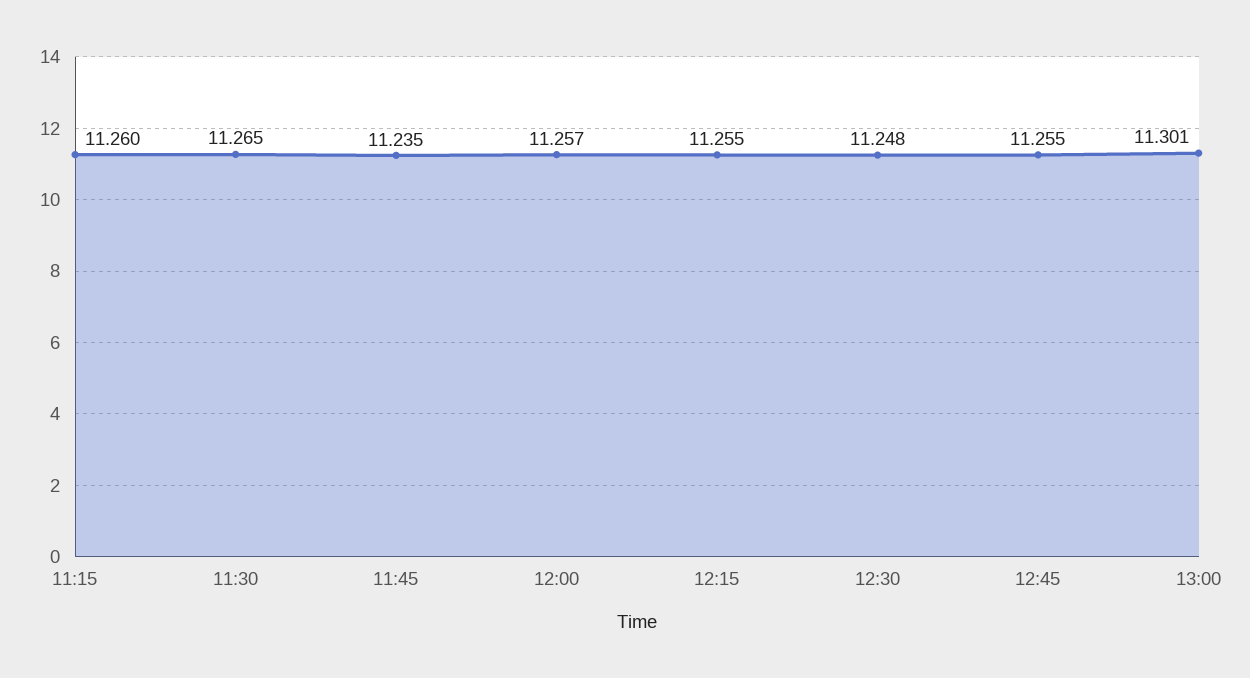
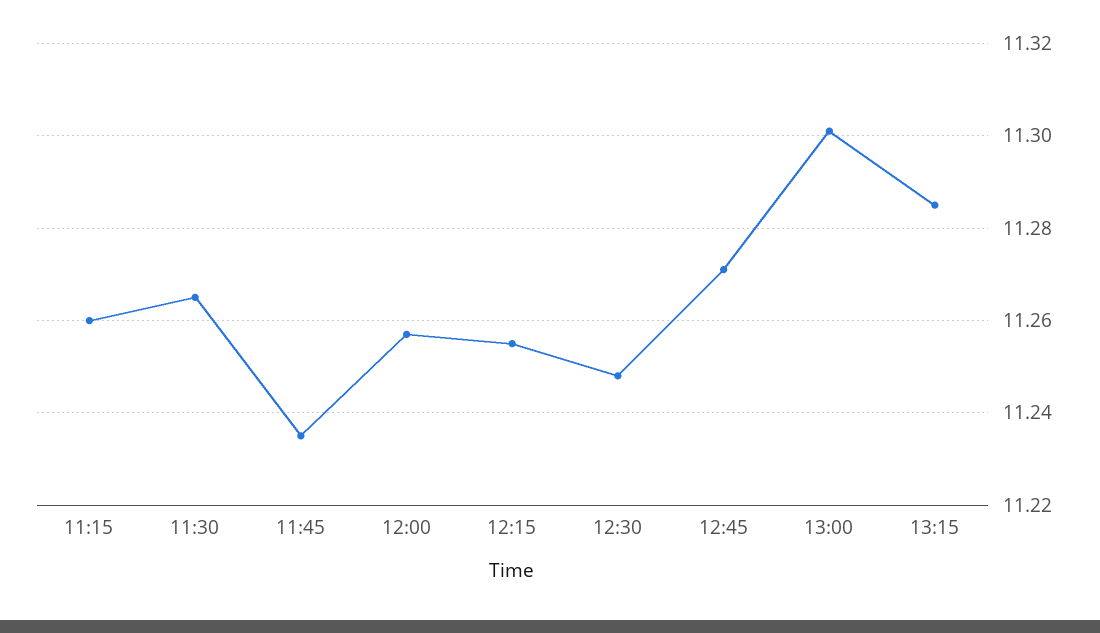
12:45: 11.255 -> 11.27
13:15: none -> 11.285

